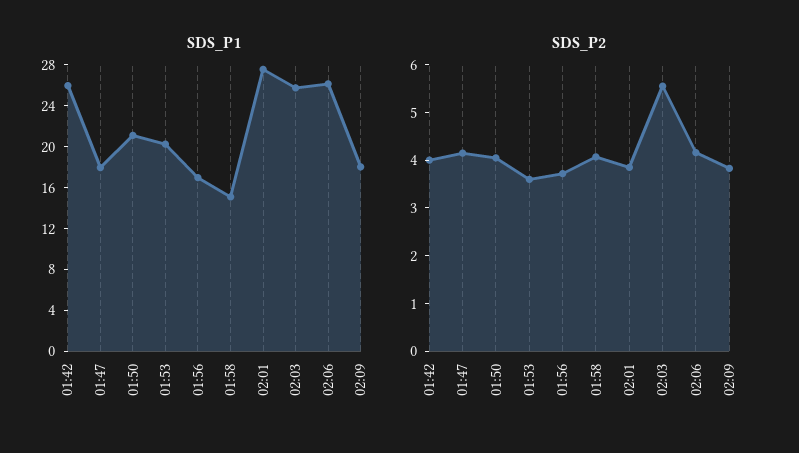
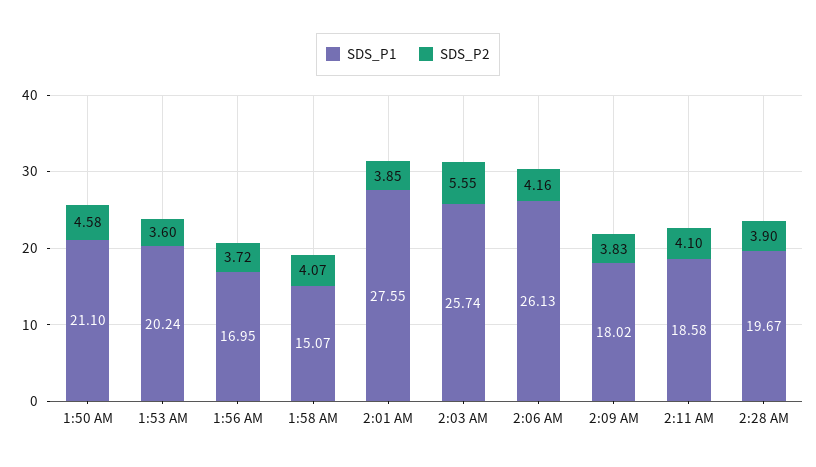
SDS_P1, 01:42: 26 -> none
SDS_P1, 01:47: 18 -> none
SDS_P2, 01:42: 4 -> none
SDS_P2, 01:47: 4.2 -> none
SDS_P2, 01:50: 4 -> 4.58
SDS_P1, 2:11 AM: none -> 18.58
SDS_P2, 2:11 AM: none -> 4.1
SDS_P1, 2:28 AM: none -> 19.67
SDS_P2, 2:28 AM: none -> 3.9

